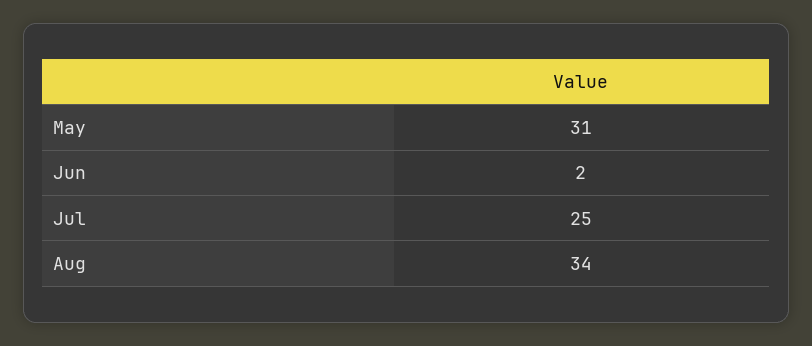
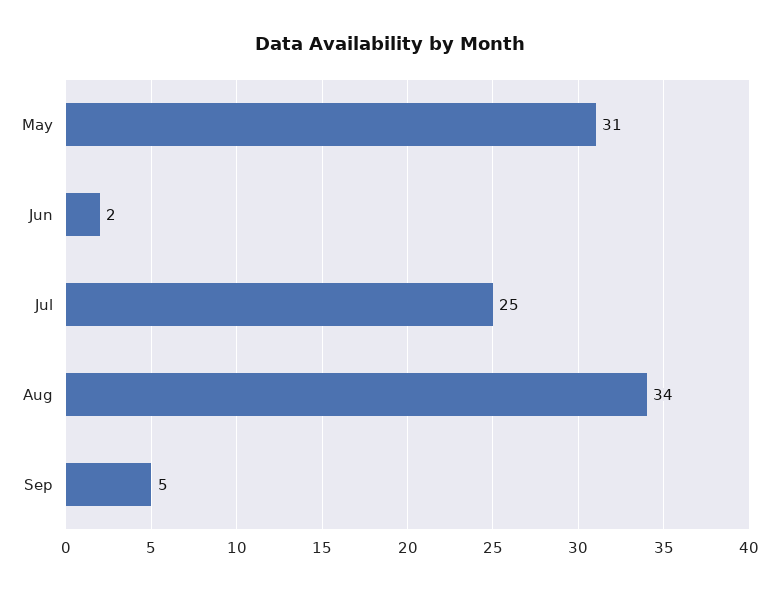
Sep: none -> 5

